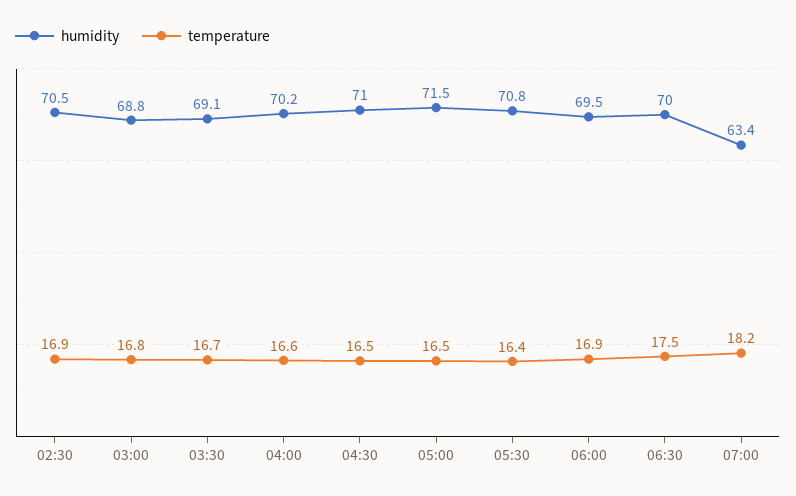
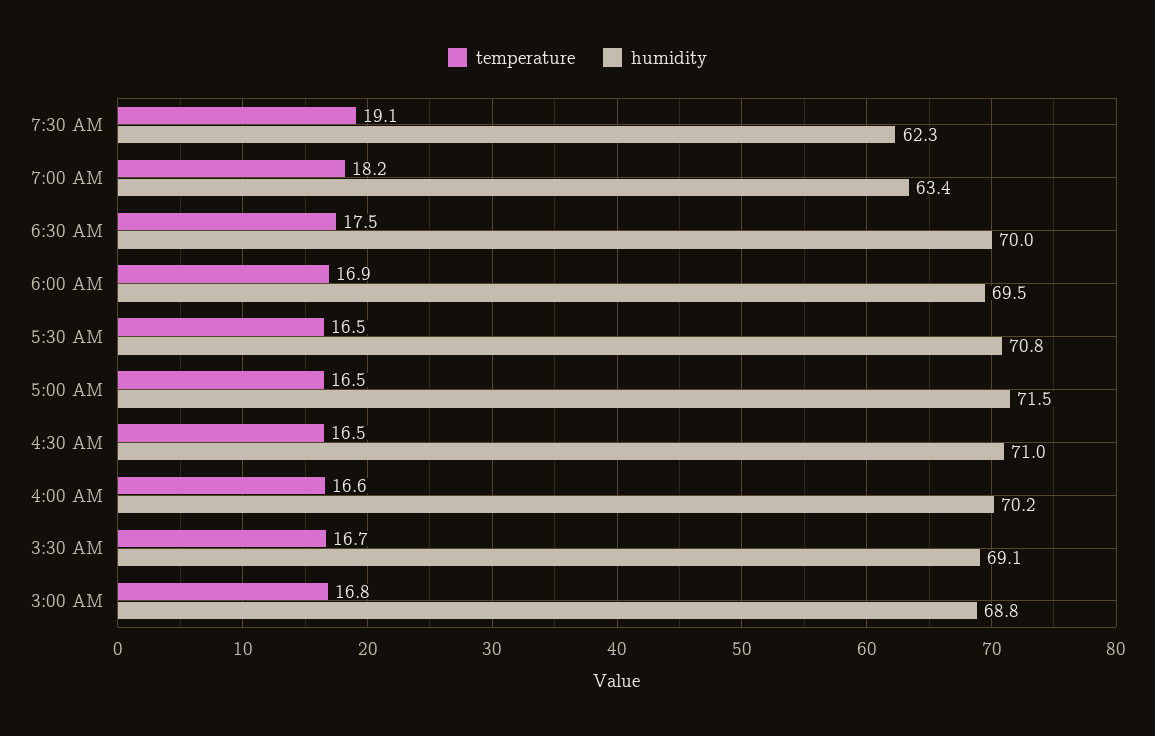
humidity, 02:30: 70.5 -> none
temperature, 02:30: 16.9 -> none
temperature, 05:30: 16.4 -> 16.5
temperature, 7:30 AM: none -> 19.1
humidity, 7:30 AM: none -> 62.3

